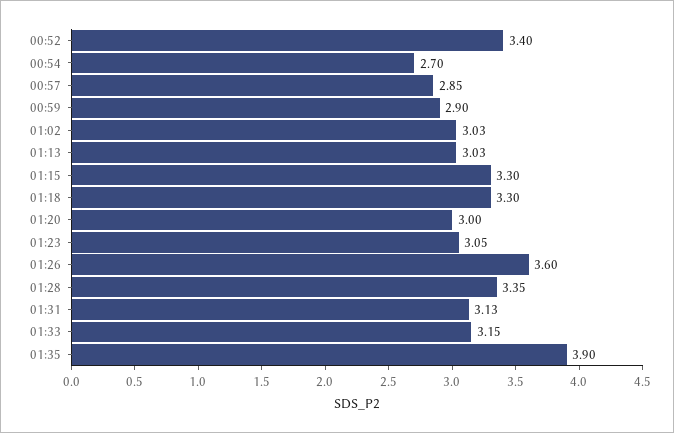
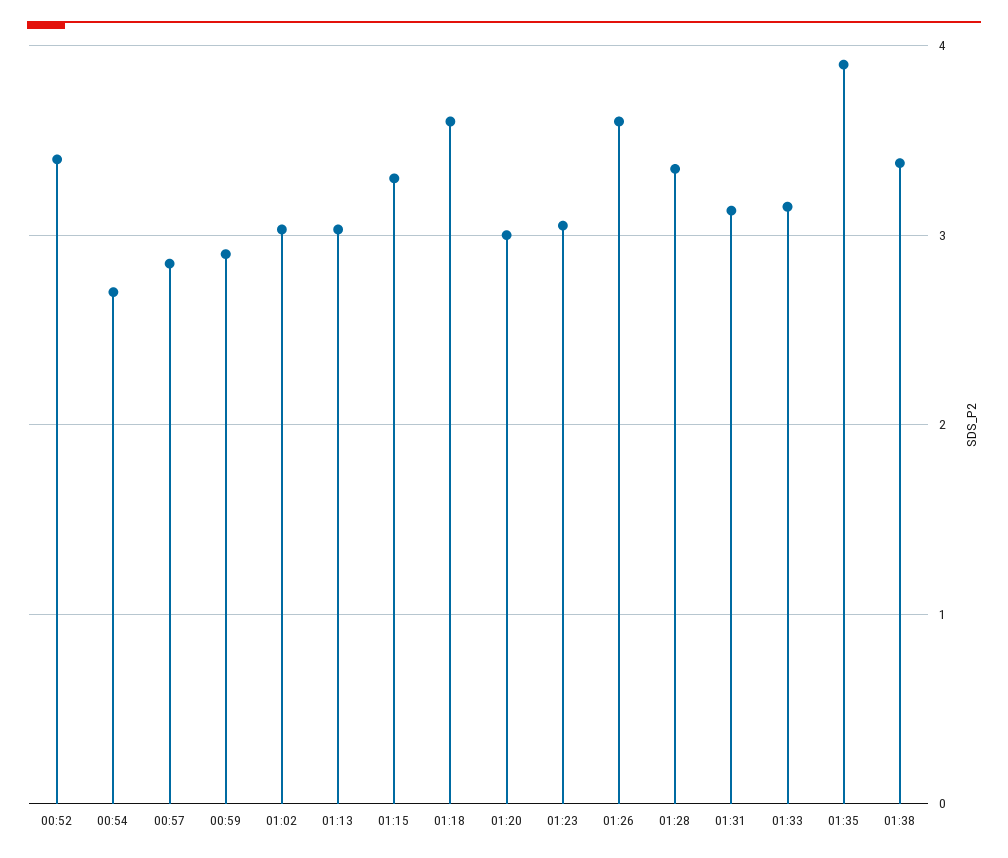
01:18: 3.3 -> 3.6
01:38: none -> 3.4

